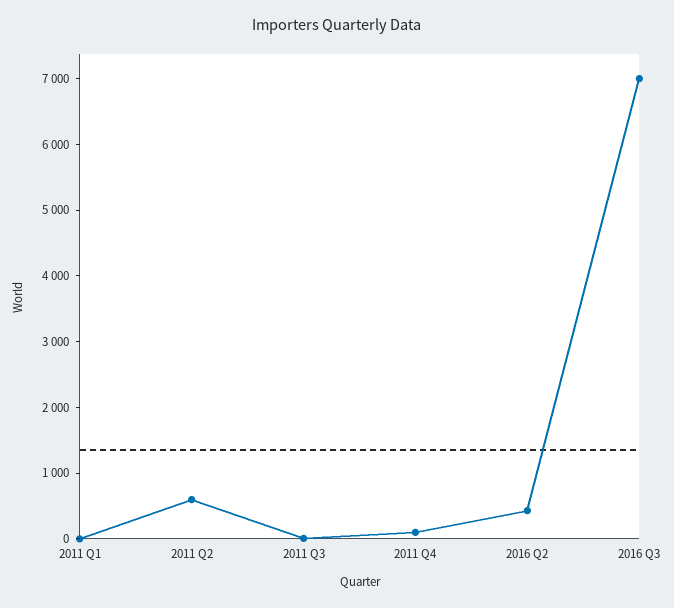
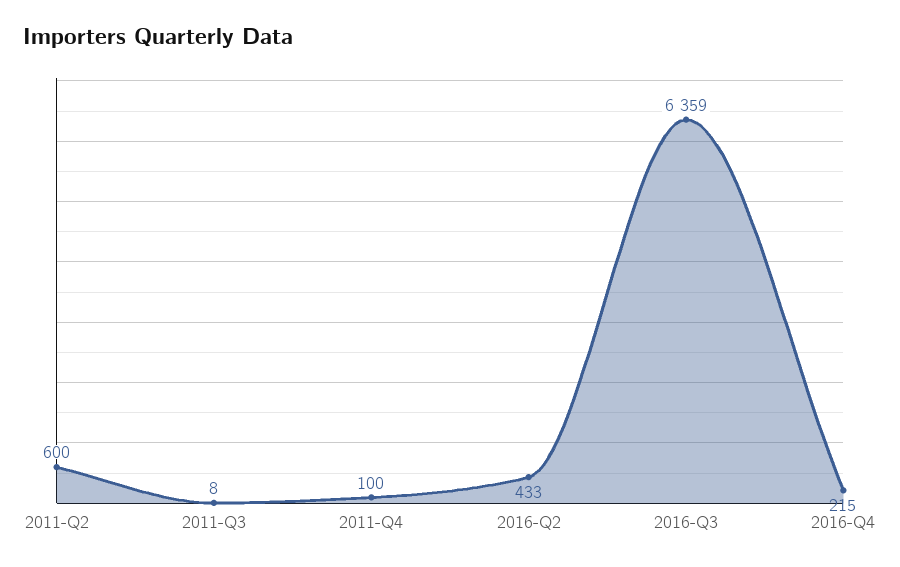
2011 Q1: 0 -> none
2016 Q3: 7000 -> 6359
2016-Q4: none -> 215

